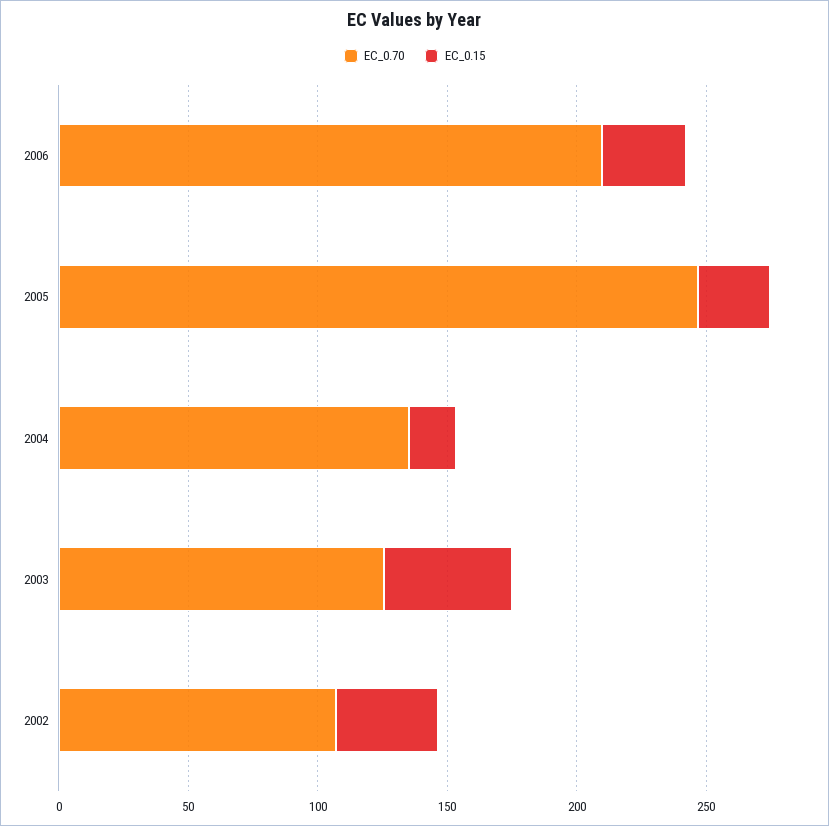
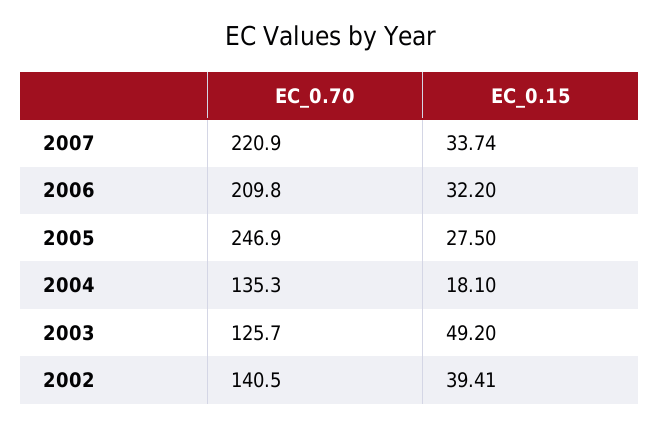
EC_0.70, 2002: 110 -> 140.5
EC_0.70, 2007: none -> 220.9
EC_0.15, 2007: none -> 33.74

